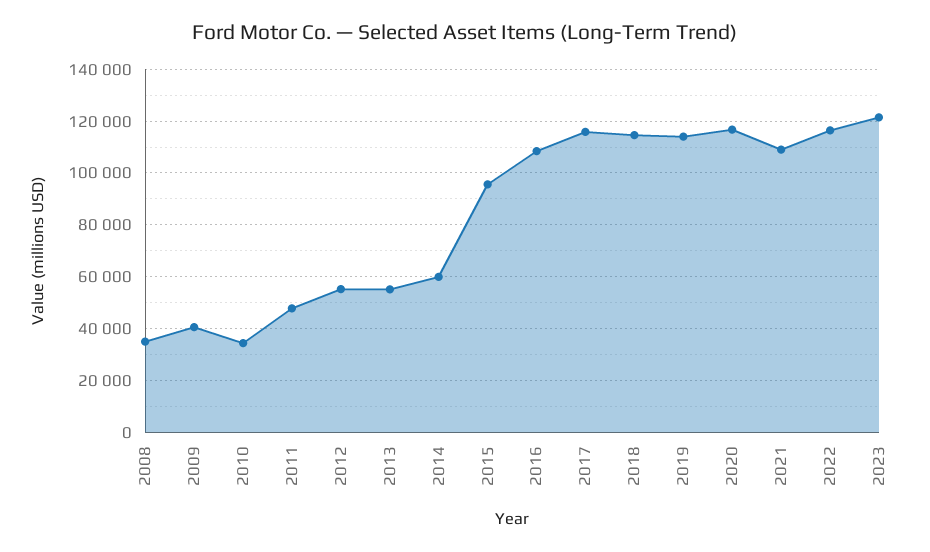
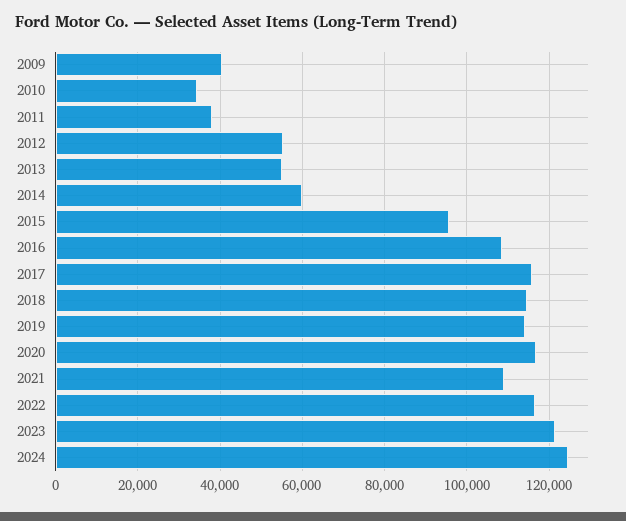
2008: 35000 -> none
2011: 47500 -> 38000
2024: none -> 124000

